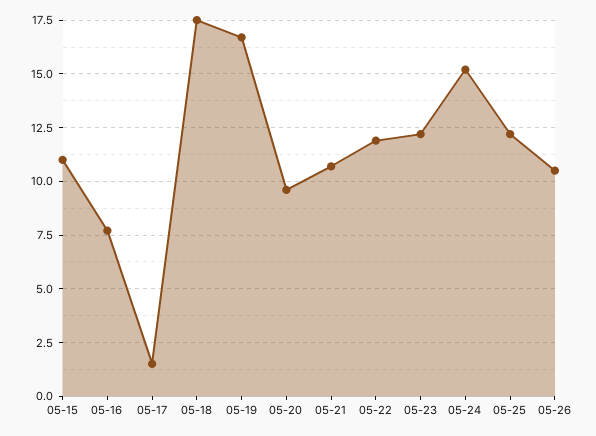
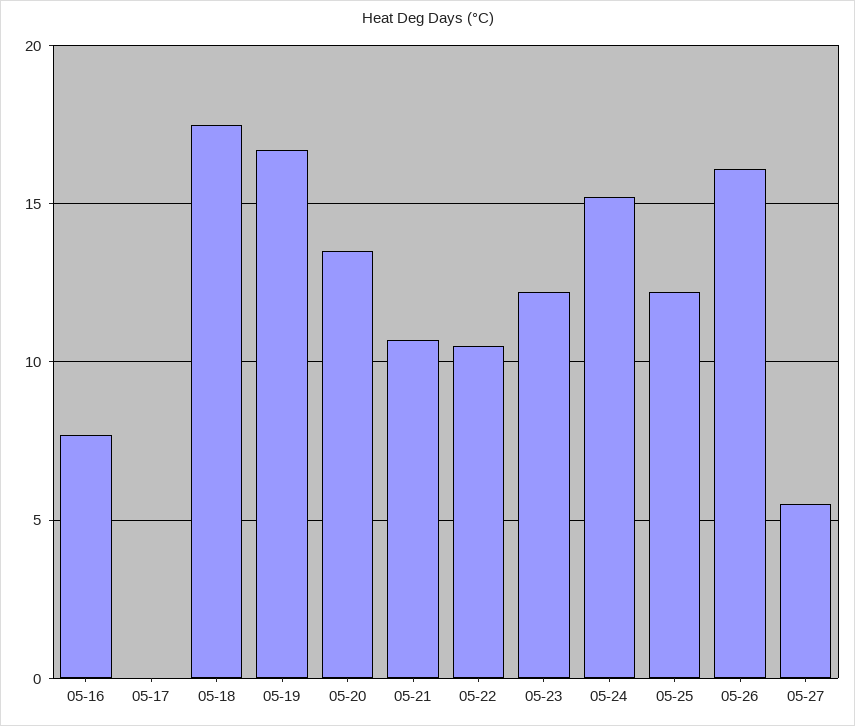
05-15: 11 -> none
05-17: 1.5 -> 0
05-20: 9.5 -> 13.5
05-22: 12 -> 10.5
05-26: 10.5 -> 16
05-27: none -> 5.5

